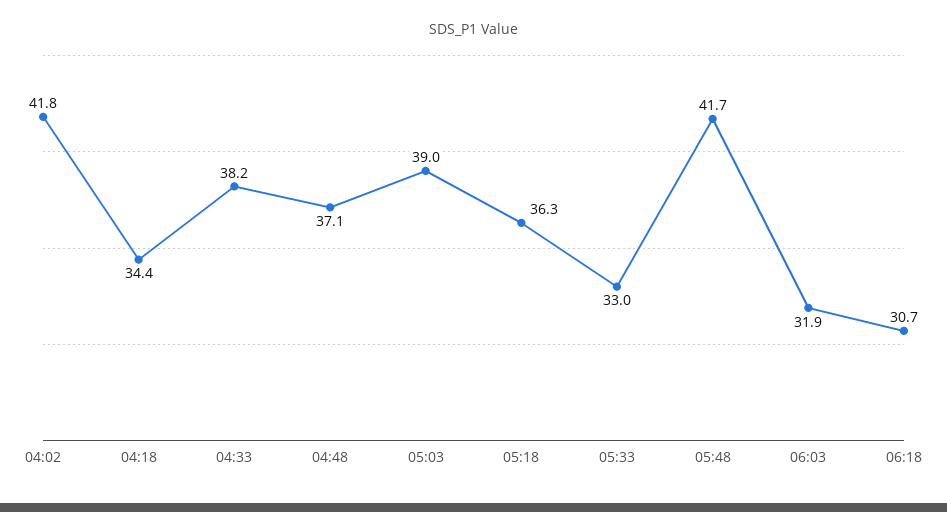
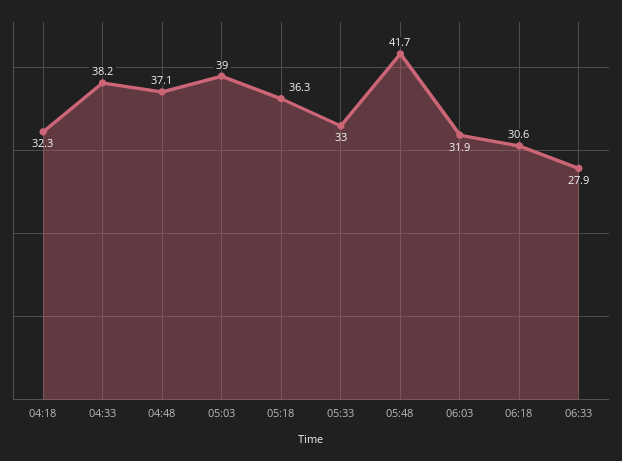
04:02: 41.8 -> none
04:18: 34.4 -> 32.3
06:18: 30.7 -> 30.6
06:33: none -> 27.9

